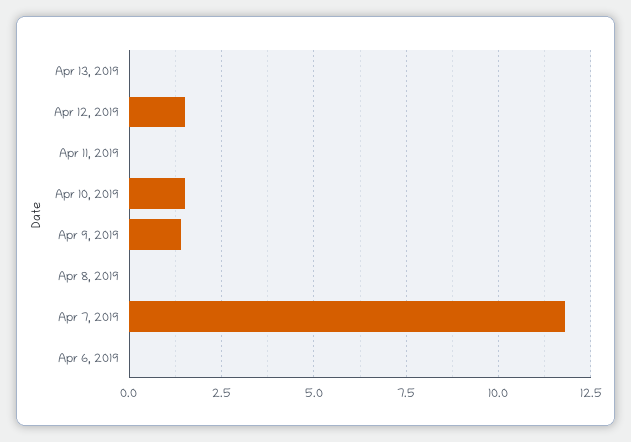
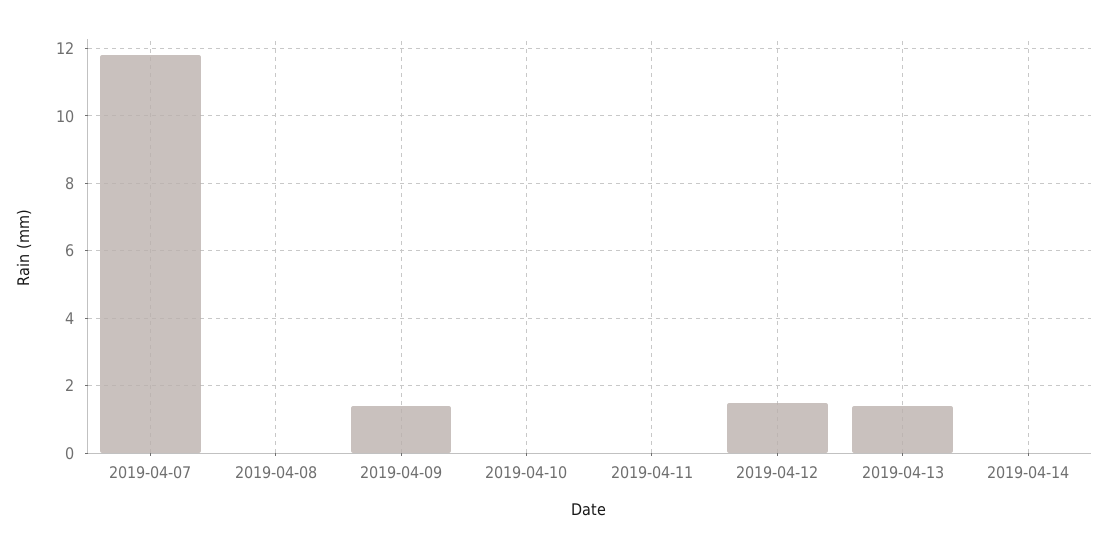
Apr 13, 2019: 0 -> 1.5
Apr 10, 2019: 1.5 -> 0
Apr 6, 2019: 0 -> none
2019-04-14: none -> 0

